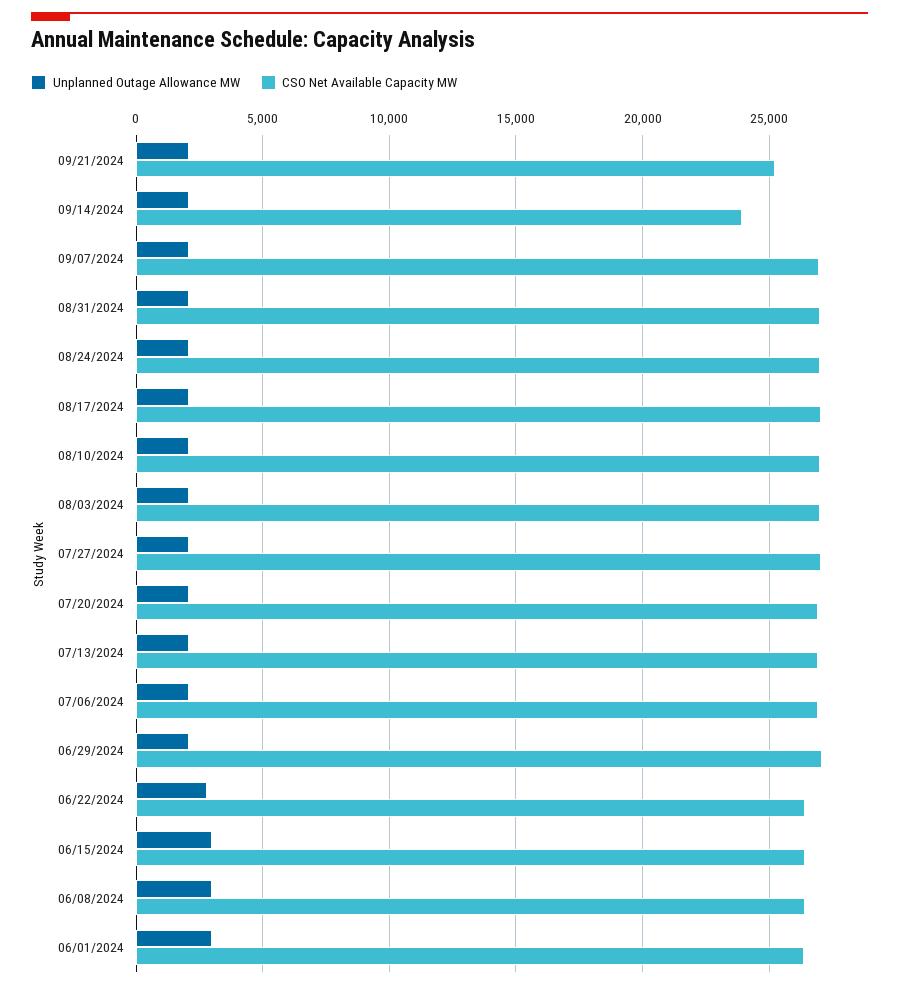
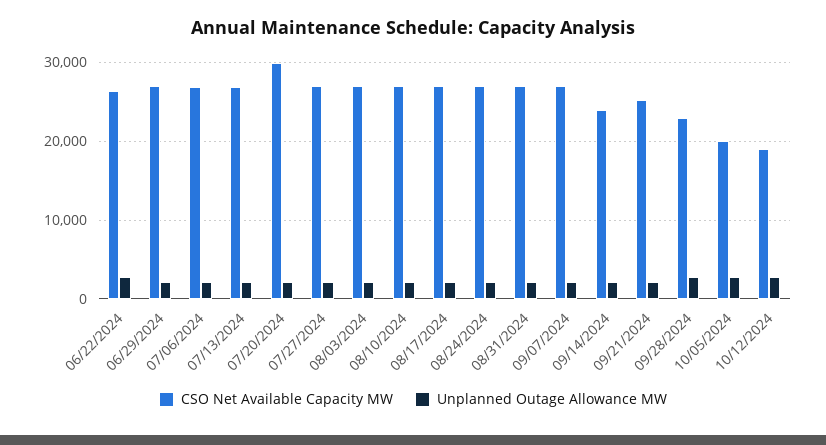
CSO Net Available Capacity MW, 07/20/2024: 27000 -> 30000
Unplanned Outage Allowance MW, 06/15/2024: 3000 -> none
CSO Net Available Capacity MW, 06/15/2024: 26500 -> none
Unplanned Outage Allowance MW, 06/08/2024: 3000 -> none
CSO Net Available Capacity MW, 06/08/2024: 26500 -> none
Unplanned Outage Allowance MW, 06/01/2024: 3000 -> none
CSO Net Available Capacity MW, 06/01/2024: 26500 -> none
CSO Net Available Capacity MW, 09/28/2024: none -> 23000
Unplanned Outage Allowance MW, 09/28/2024: none -> 3000
CSO Net Available Capacity MW, 10/05/2024: none -> 20000
Unplanned Outage Allowance MW, 10/05/2024: none -> 3000
CSO Net Available Capacity MW, 10/12/2024: none -> 19000
Unplanned Outage Allowance MW, 10/12/2024: none -> 3000

